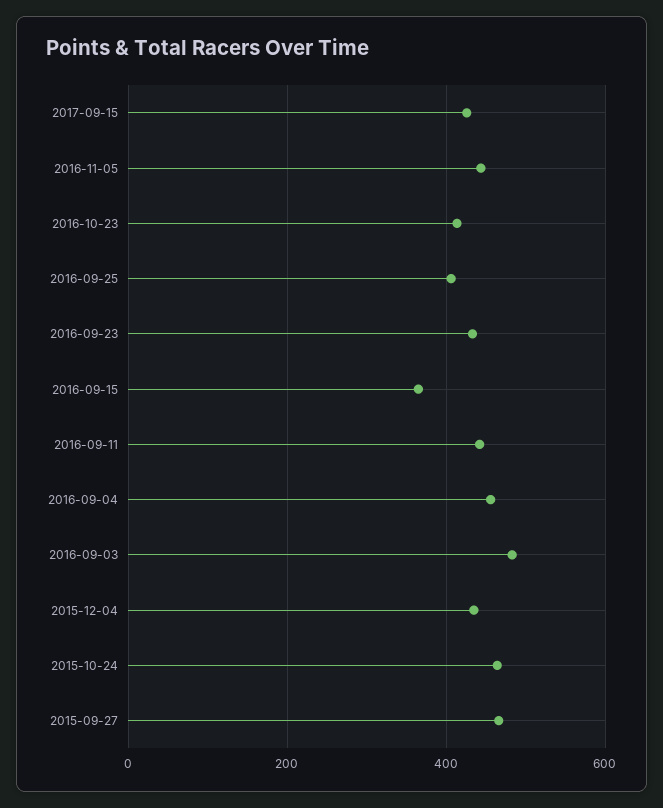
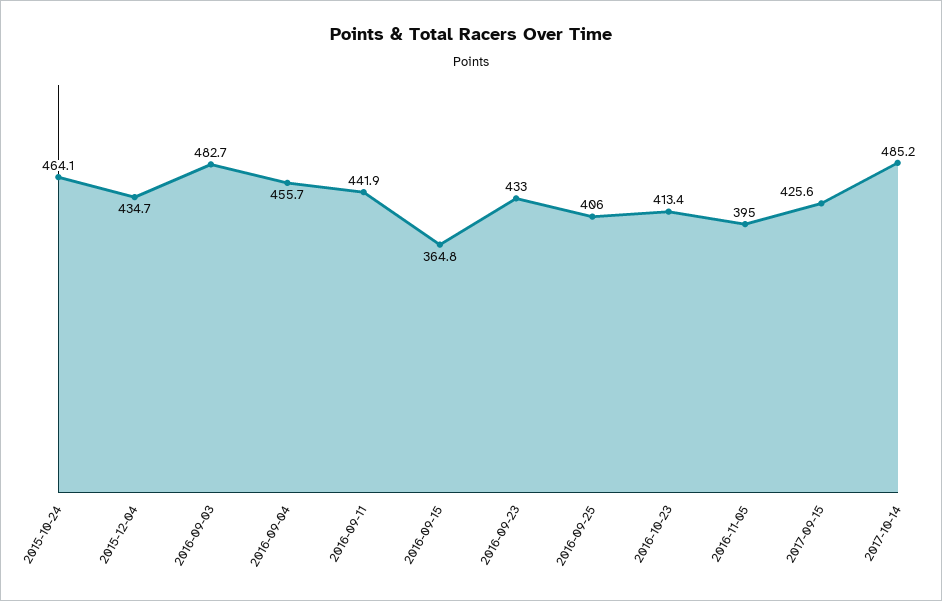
2016-11-05: 440 -> 395
2015-09-27: 460 -> none
2017-10-14: none -> 485.2

